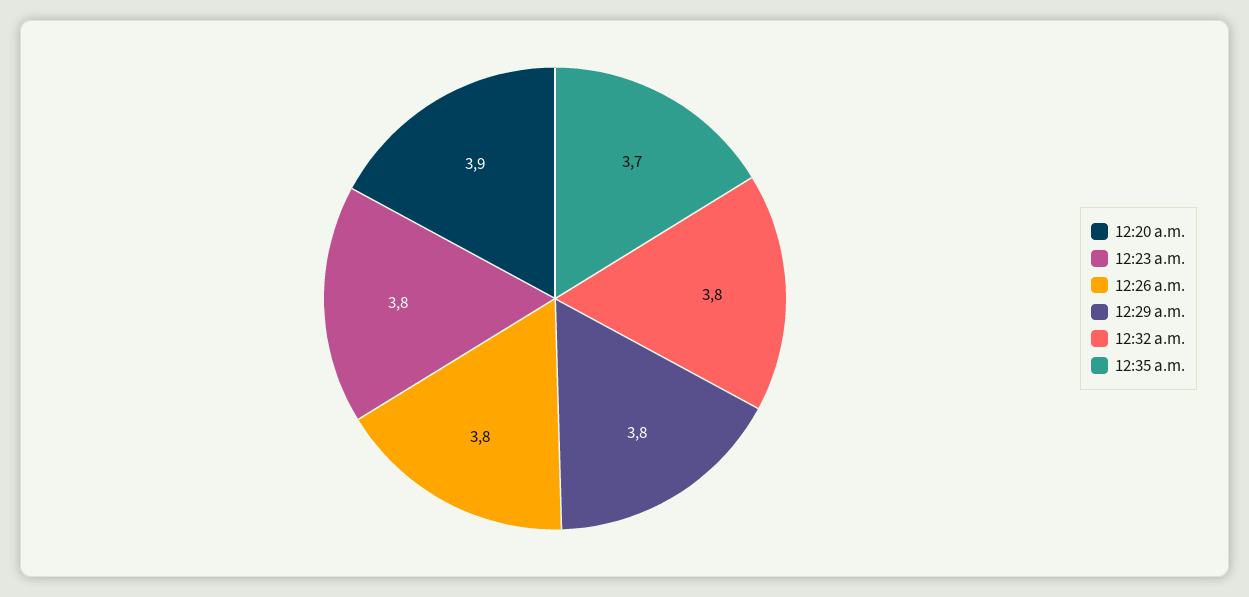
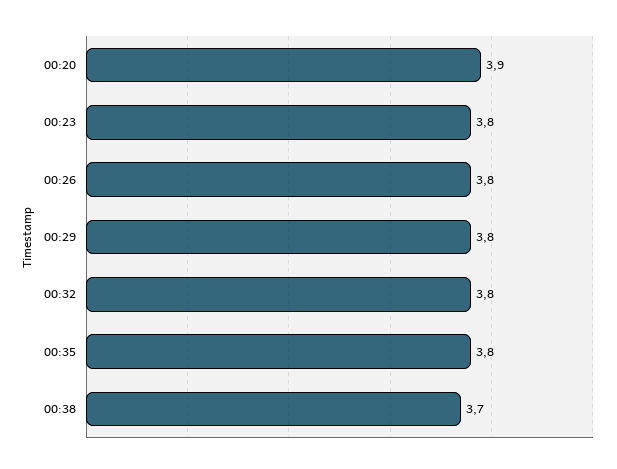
12:35 a.m.: 3.7 -> 3.8
00:38: none -> 3.7

